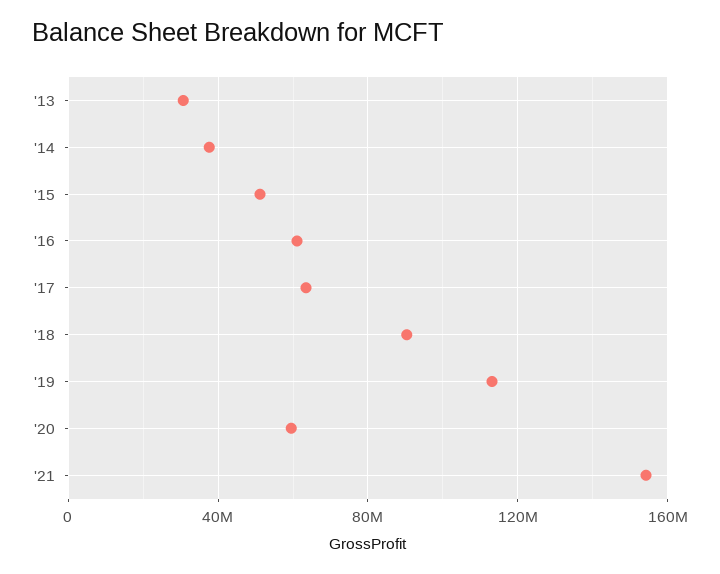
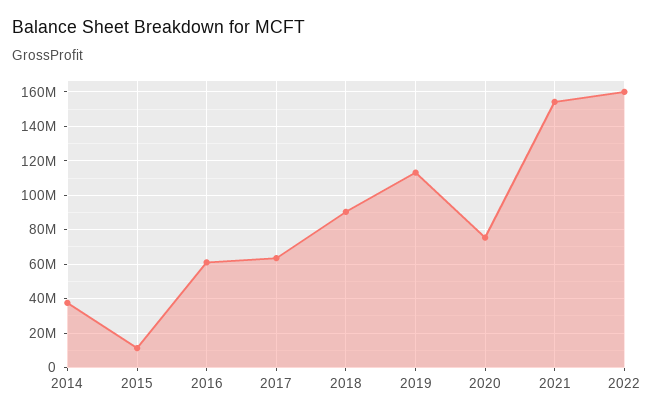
'13: 30000000 -> none
'15: 50000000 -> 10000000
'20: 60000000 -> 75000000
2022: none -> 160000000

